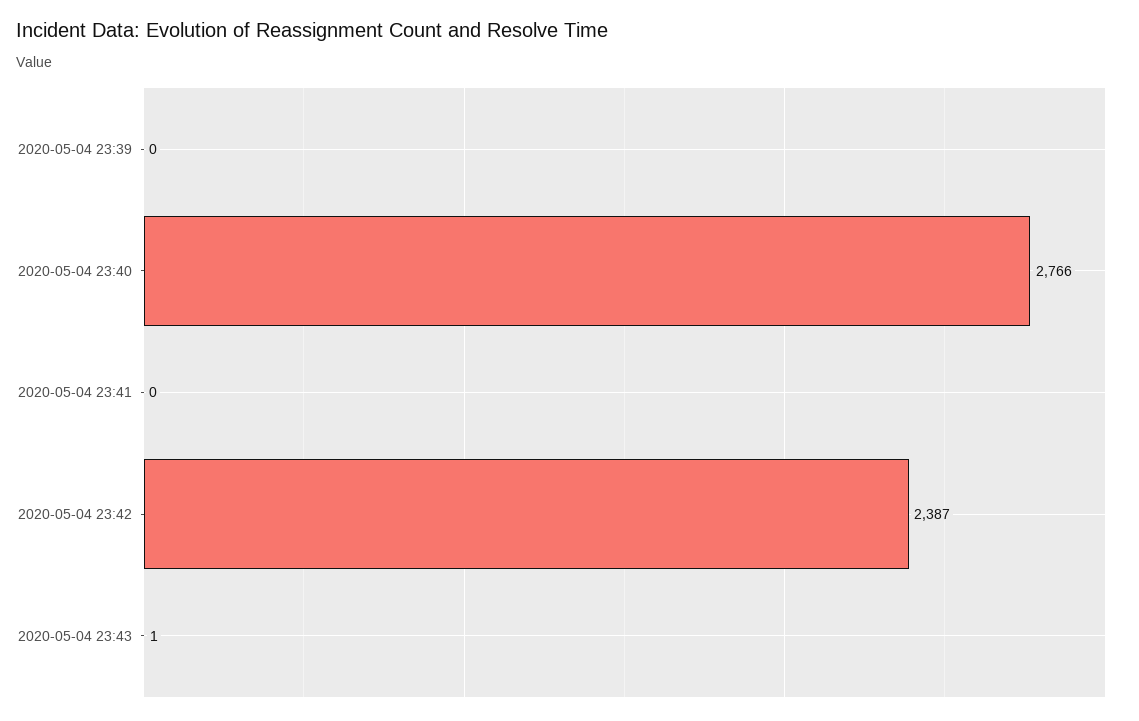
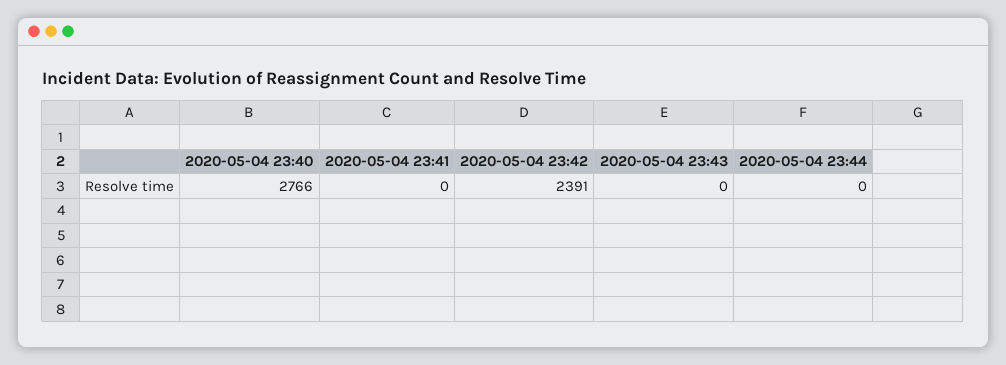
2020-05-04 23:39: 0 -> none
2020-05-04 23:42: 2387 -> 2391
2020-05-04 23:43: 1 -> 0
2020-05-04 23:44: none -> 0

